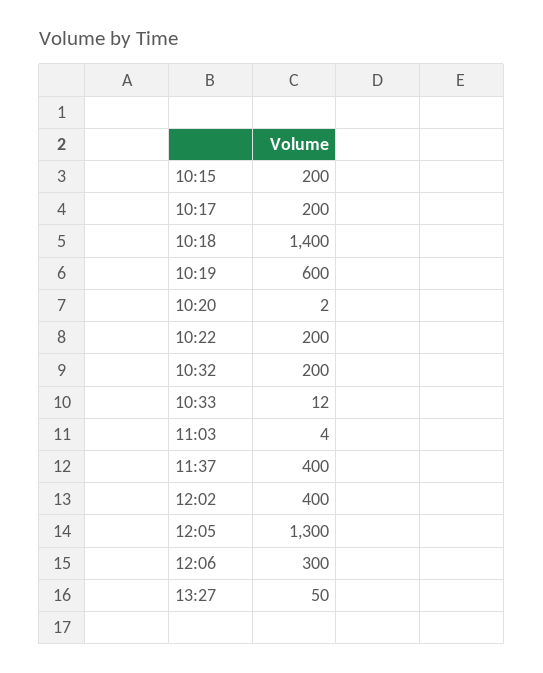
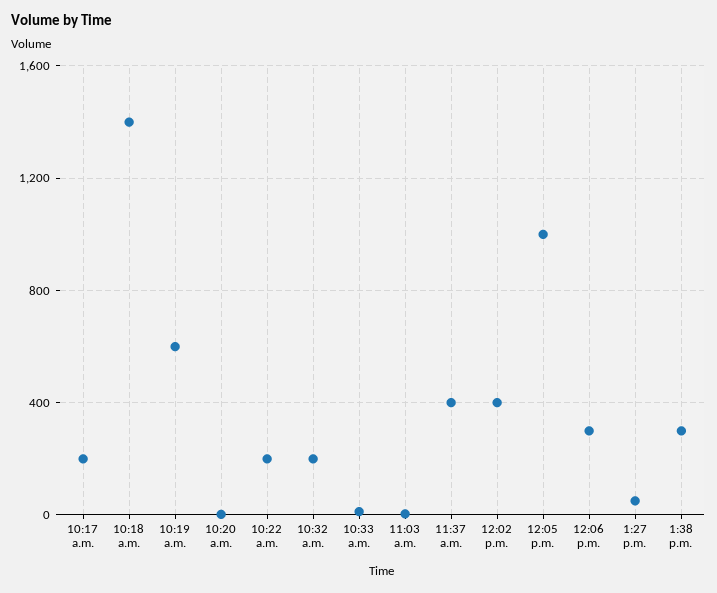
10:15: 200 -> none
12:05: 1300 -> 1000
1:38 p.m.: none -> 300

